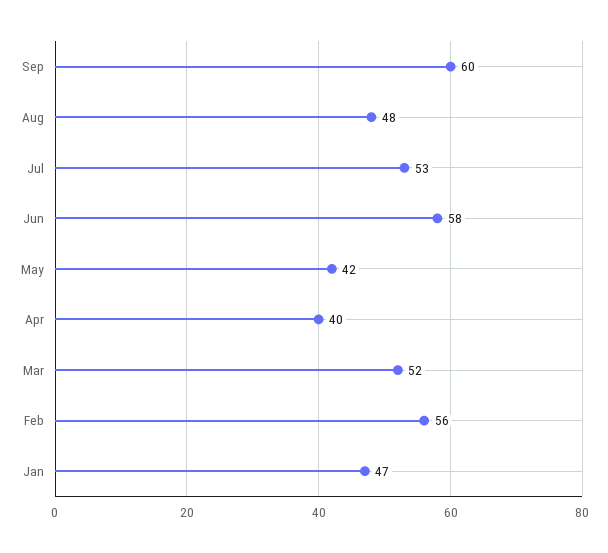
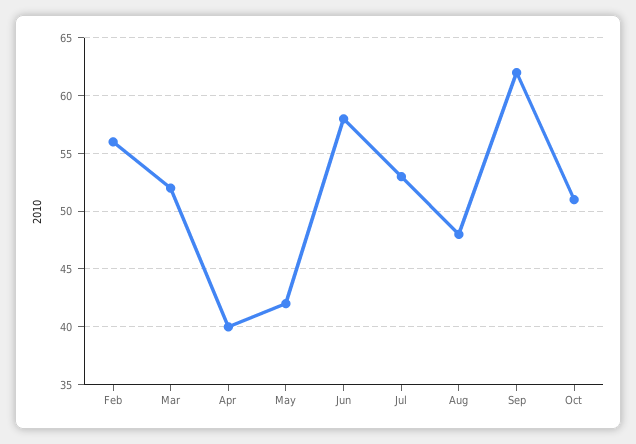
Sep: 60 -> 62
Jan: 47 -> none
Oct: none -> 51

